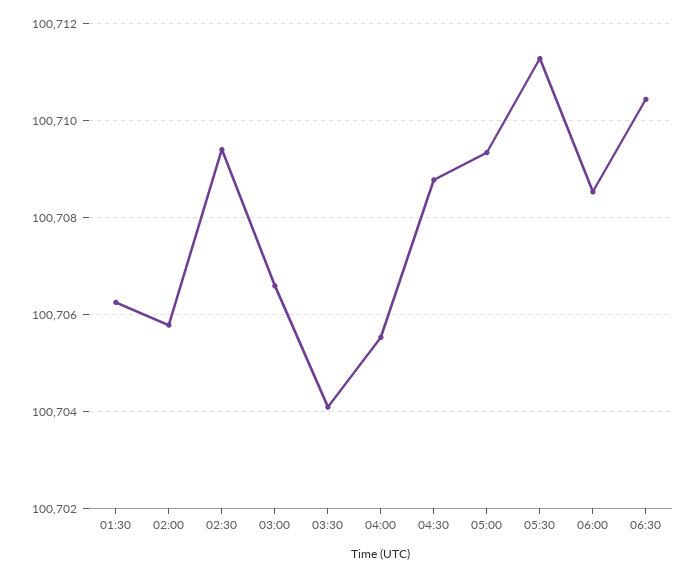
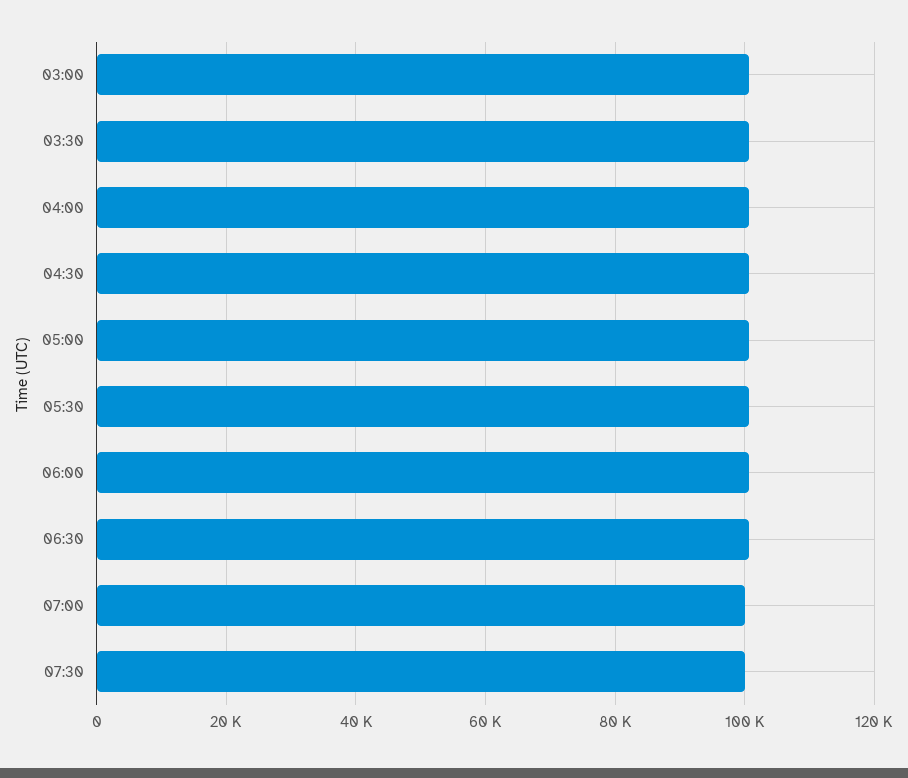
01:30: 100706.2 -> none
02:00: 100705.8 -> none
02:30: 100709.4 -> none
07:00: none -> 100000
07:30: none -> 100000

